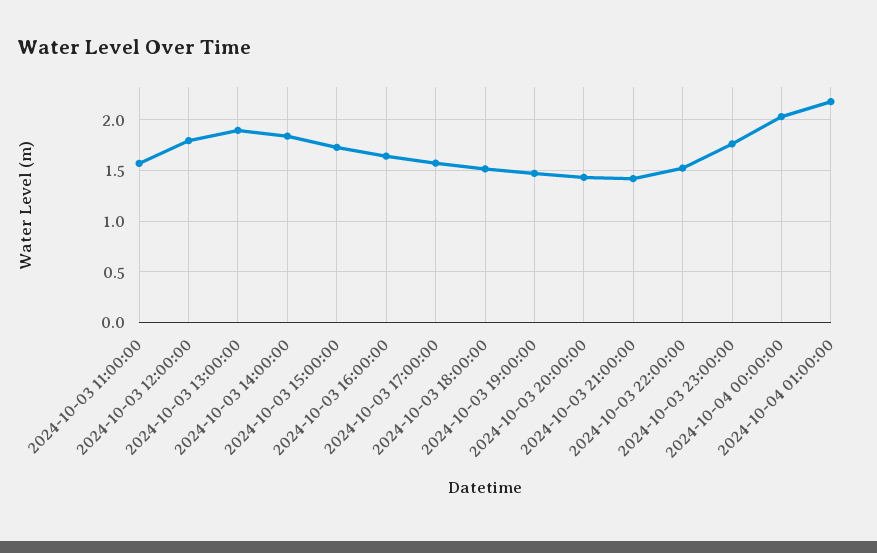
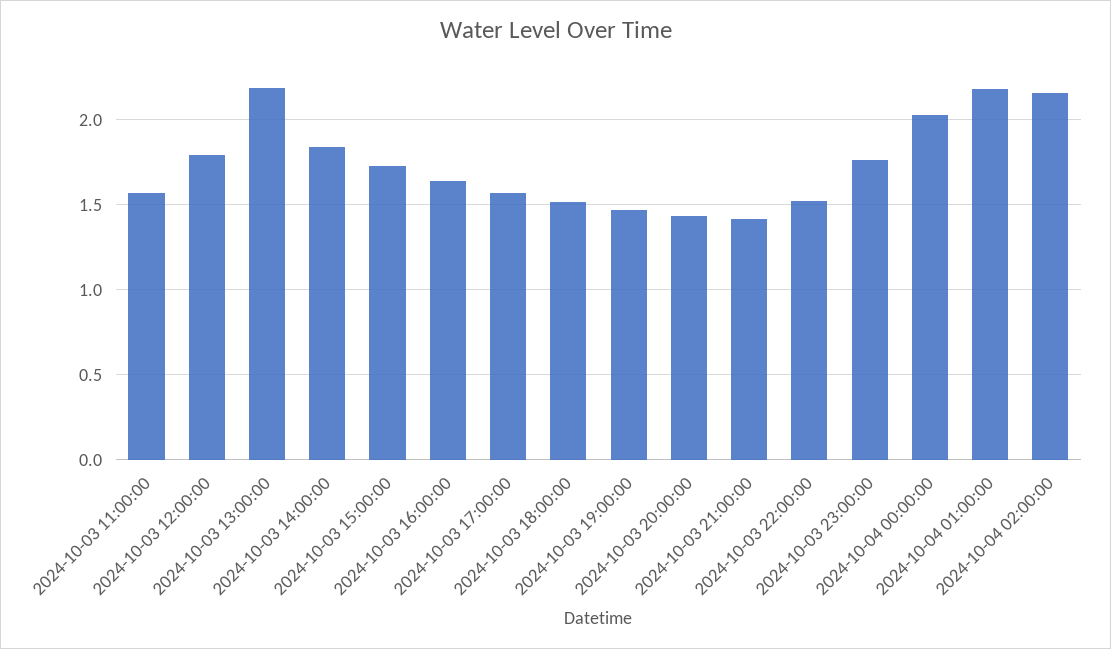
2024-10-03 13:00:00: 1.9 -> 2.2
2024-10-04 02:00:00: none -> 2.15

